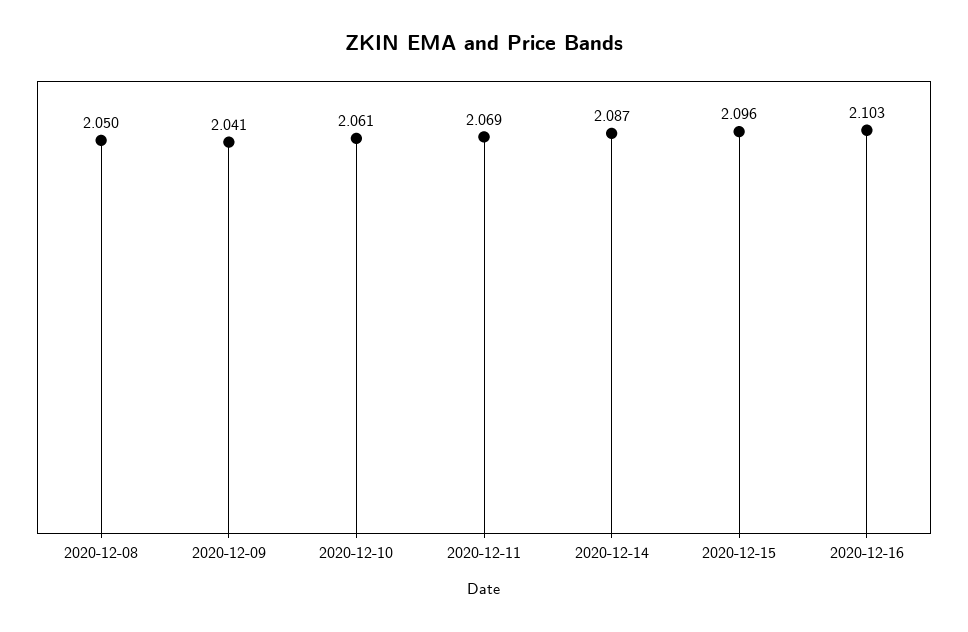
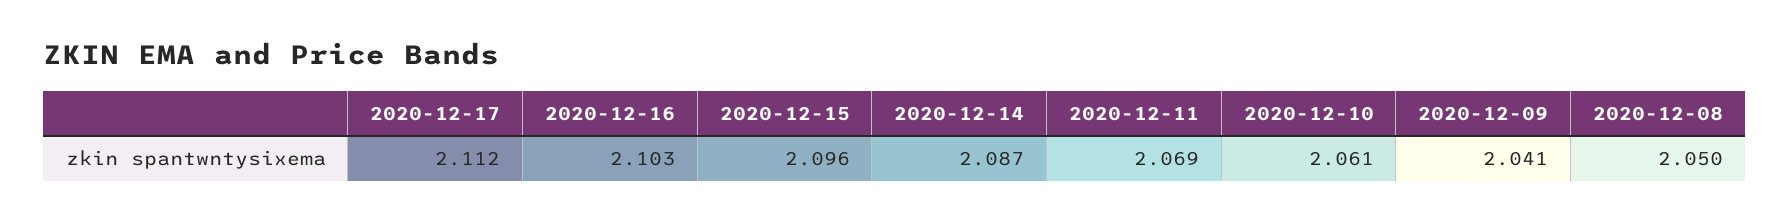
2020-12-17: none -> 2.112

